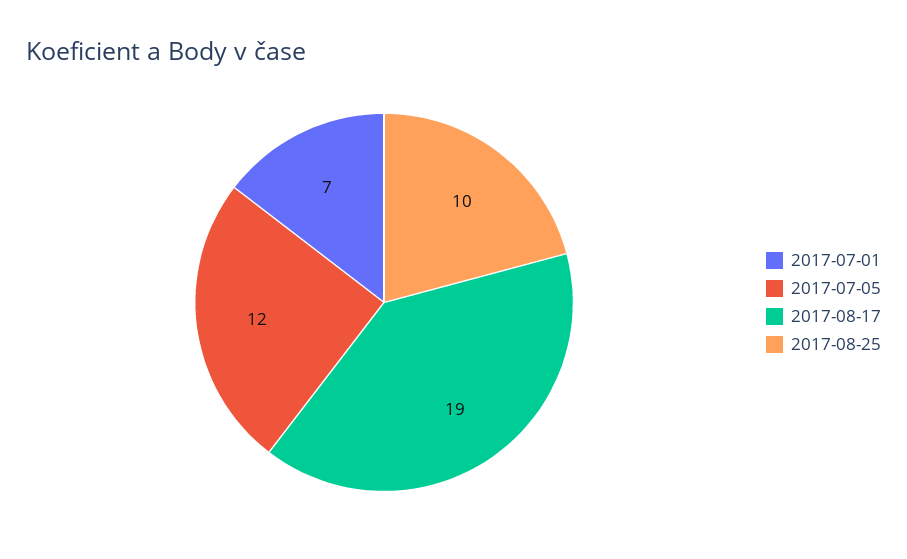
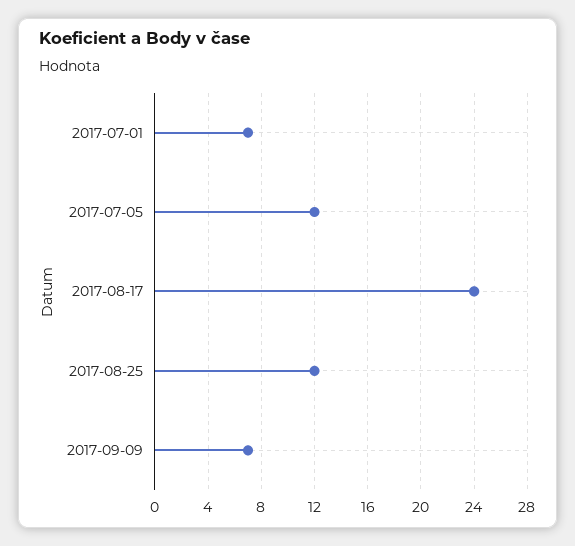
2017-08-17: 19 -> 24
2017-08-25: 10 -> 12
2017-09-09: none -> 7

